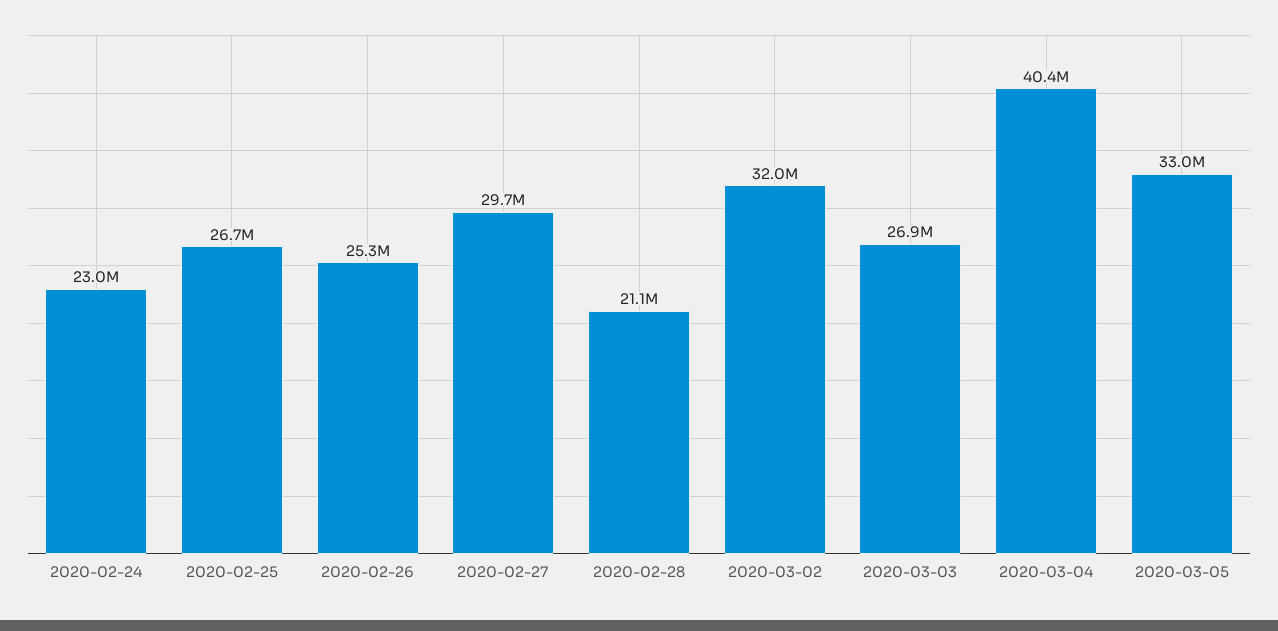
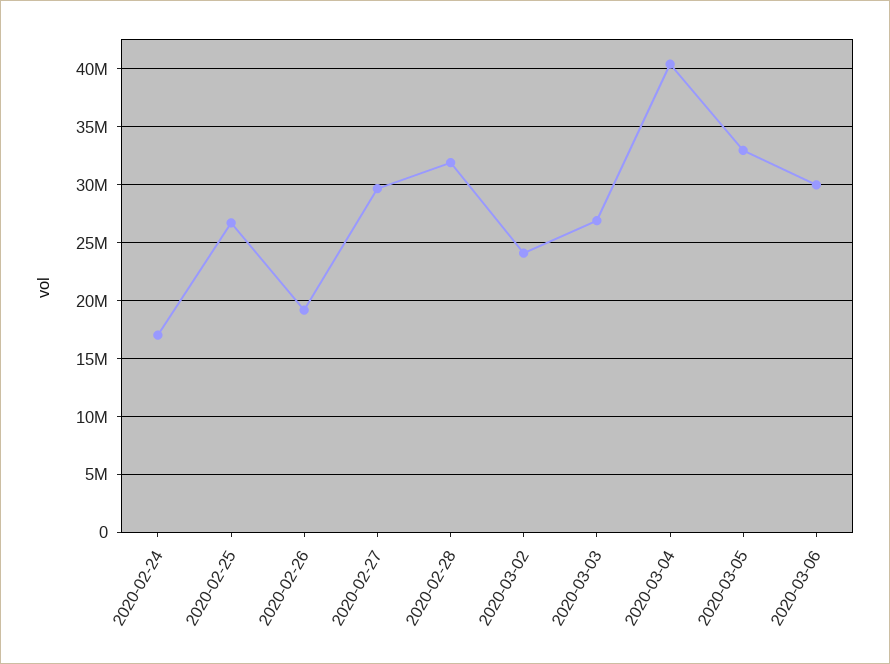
2020-02-24: 23000000 -> 17000000
2020-02-26: 25300000 -> 19000000
2020-02-28: 21100000 -> 32000000
2020-03-02: 32000000 -> 24000000
2020-03-06: none -> 30000000

